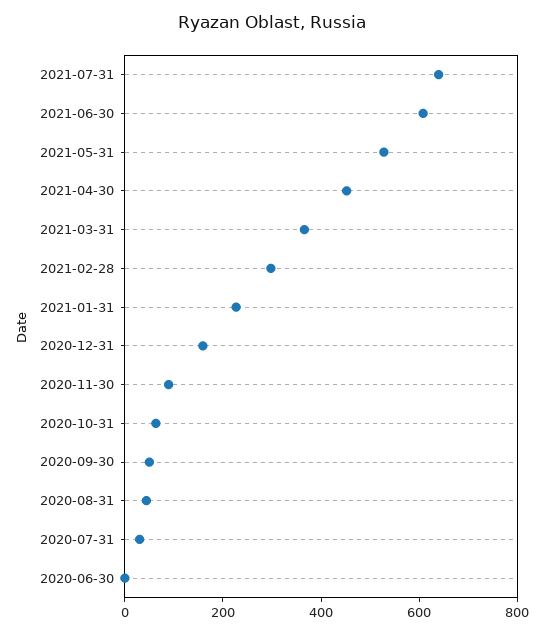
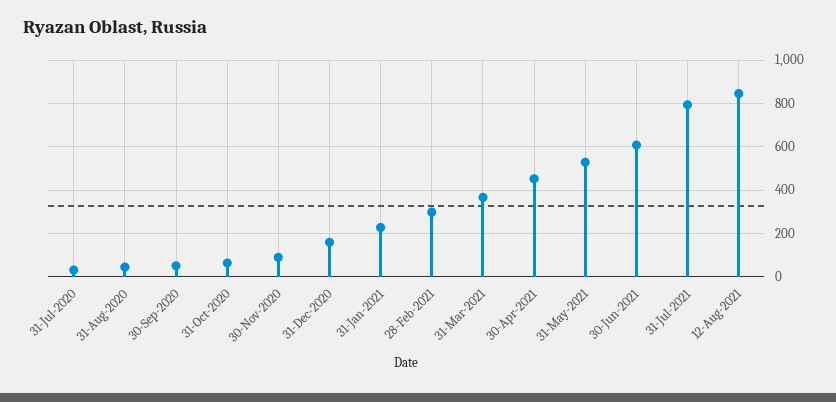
2021-07-31: 650 -> 800
2020-06-30: 0 -> none
12-Aug-2021: none -> 850

